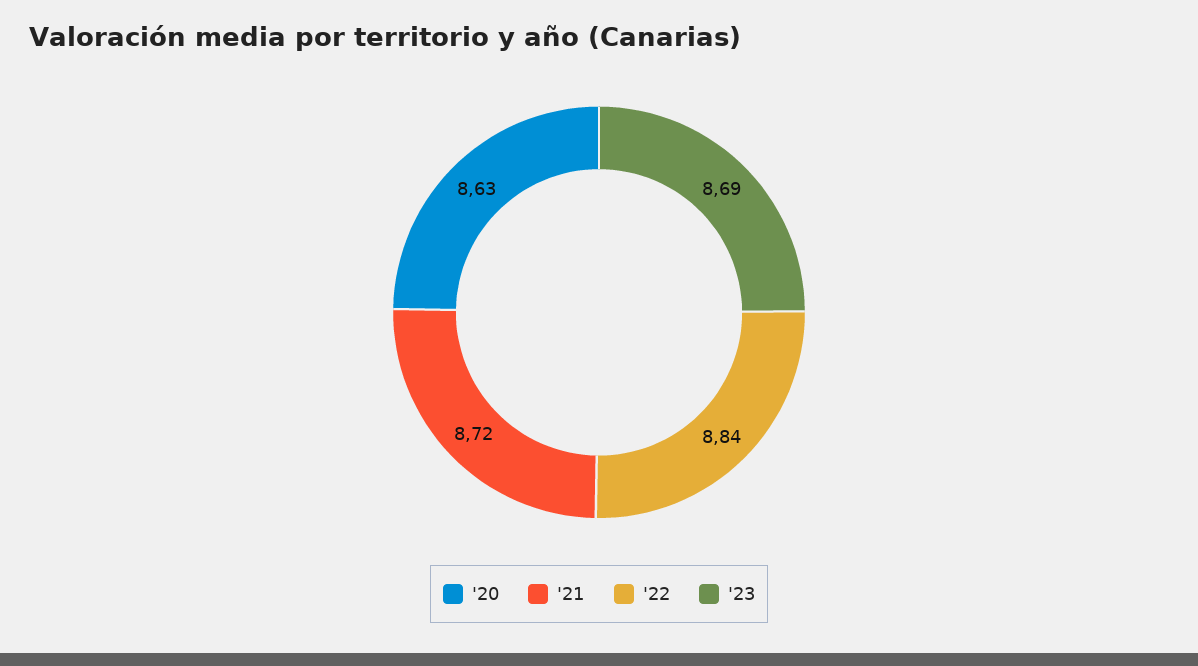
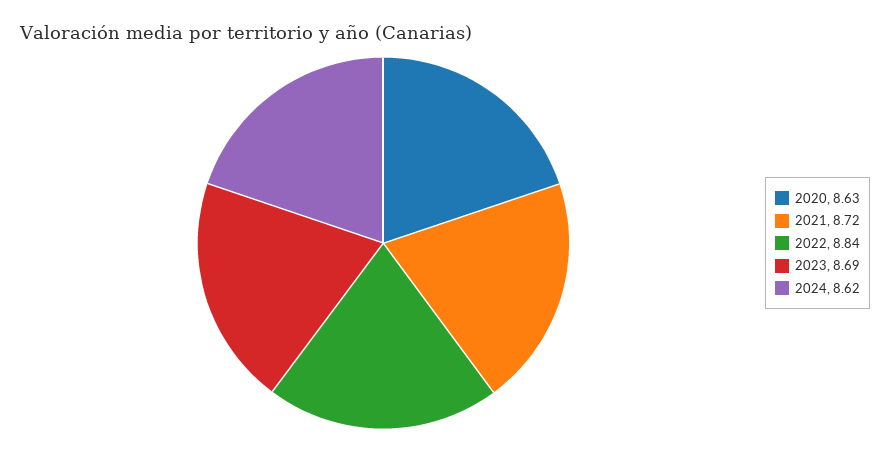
2024: none -> 8.62

